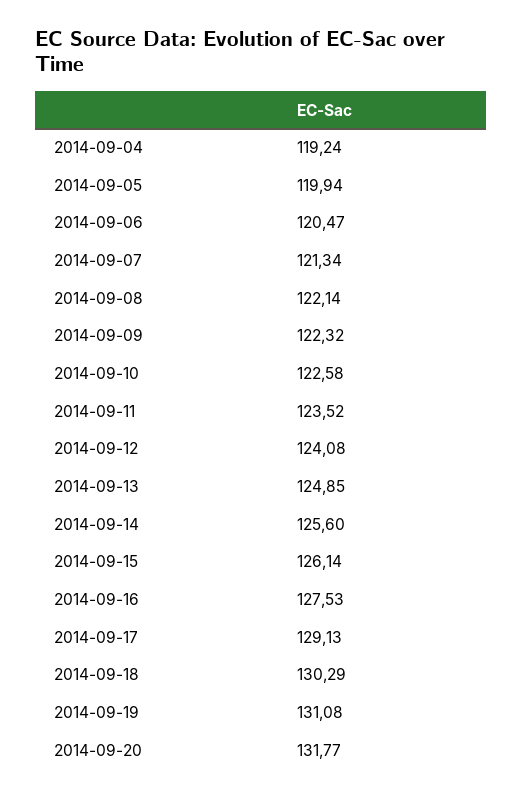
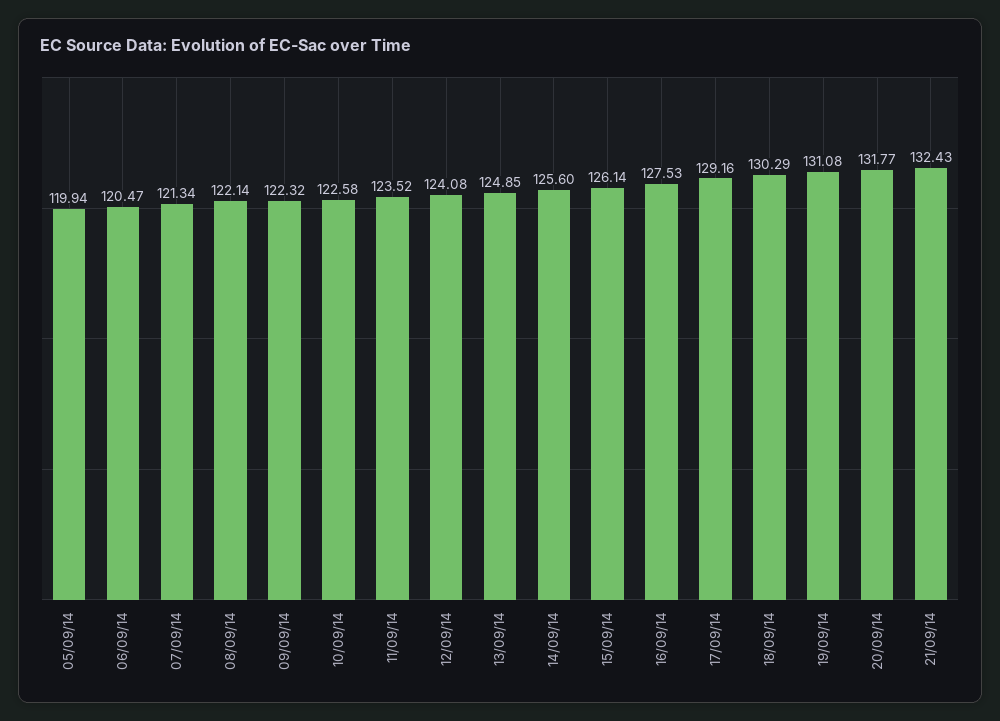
2014-09-04: 119.24 -> none
2014-09-17: 129.13 -> 129.16
21/09/14: none -> 132.43

